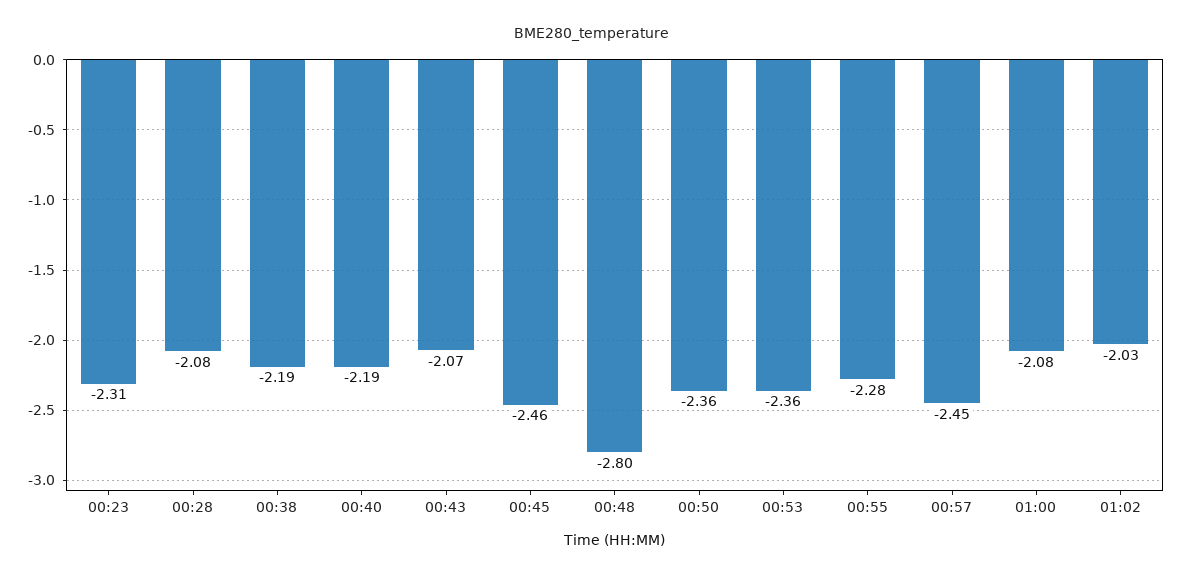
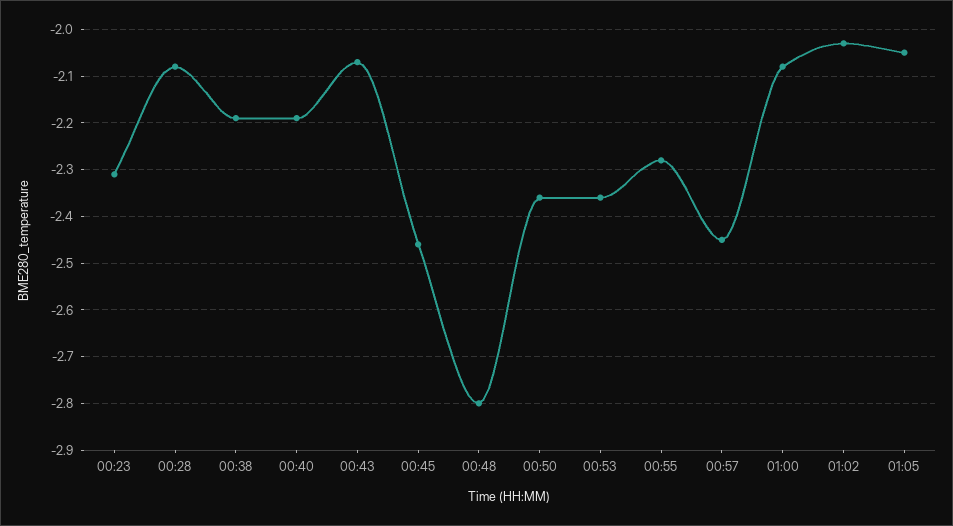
01:05: none -> -2.05

